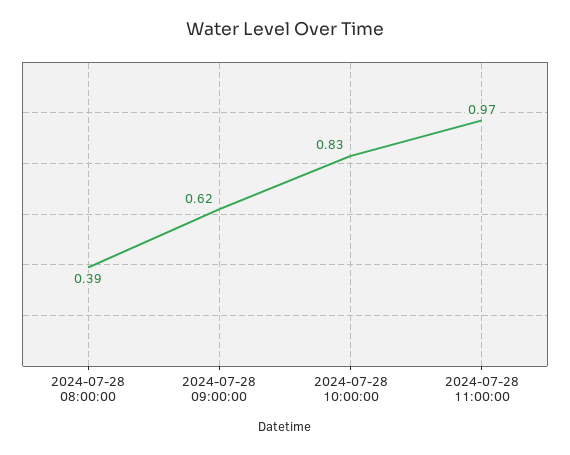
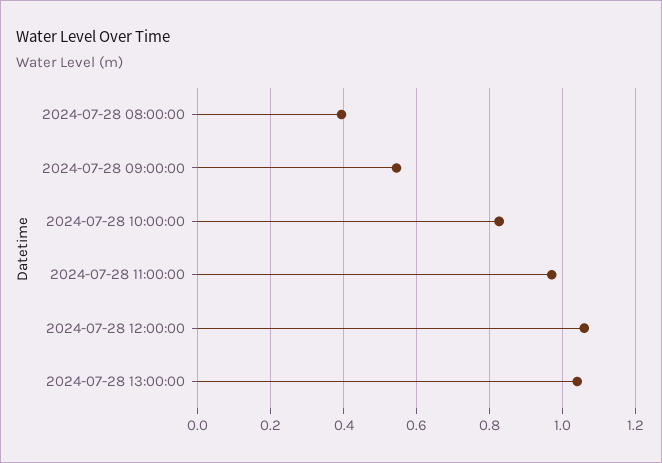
2024-07-28 09:00:00: 0.62 -> 0.54
2024-07-28 12:00:00: none -> 1.06
2024-07-28 13:00:00: none -> 1.04

